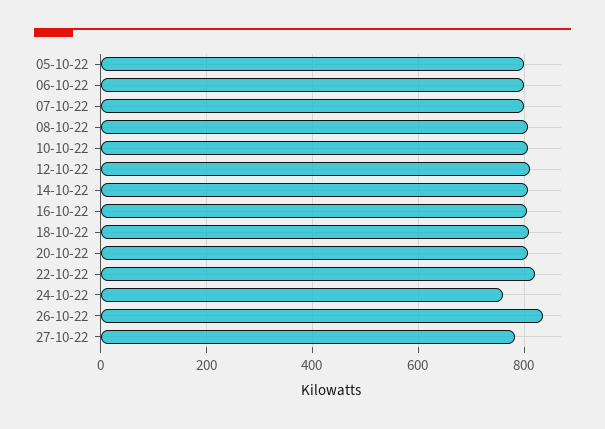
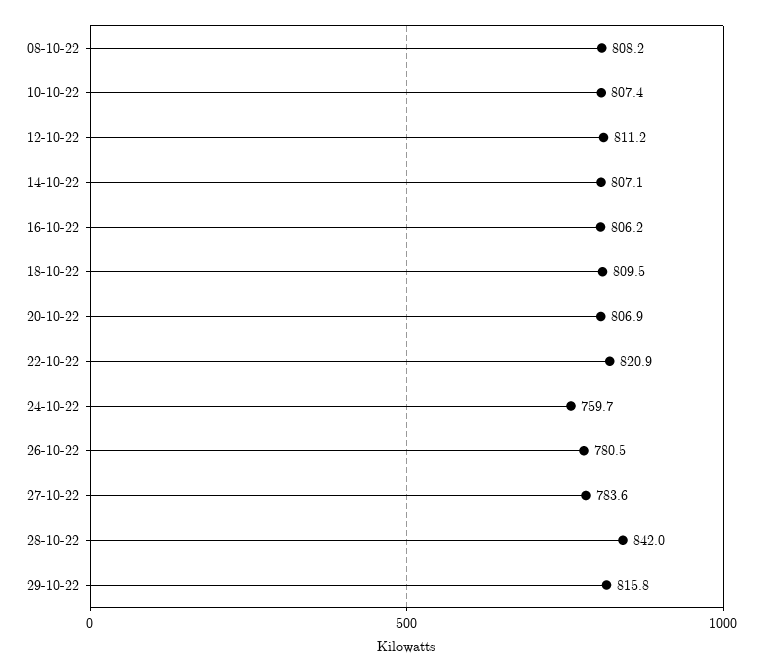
05-10-22: 800 -> none
06-10-22: 800 -> none
07-10-22: 800 -> none
26-10-22: 840 -> 780.5
28-10-22: none -> 842
29-10-22: none -> 815.8

